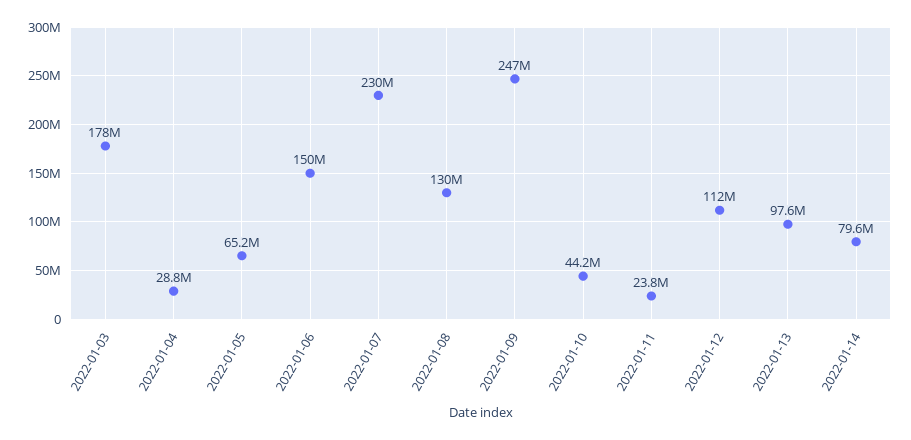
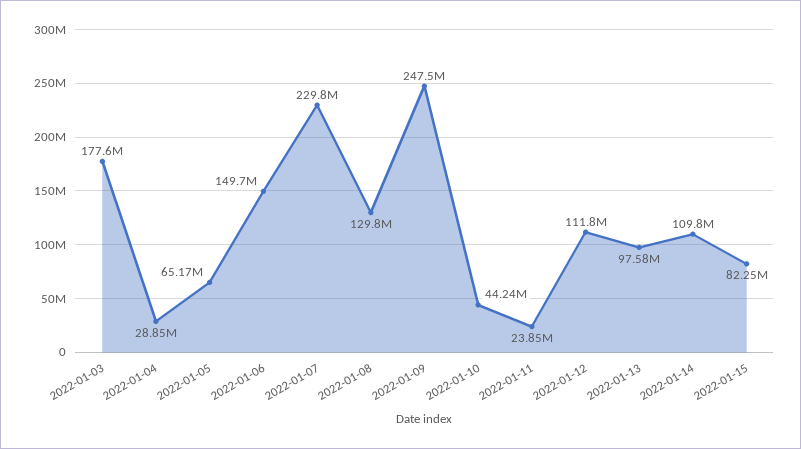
2022-01-14: 79600000 -> 109800000
2022-01-15: none -> 82250000

